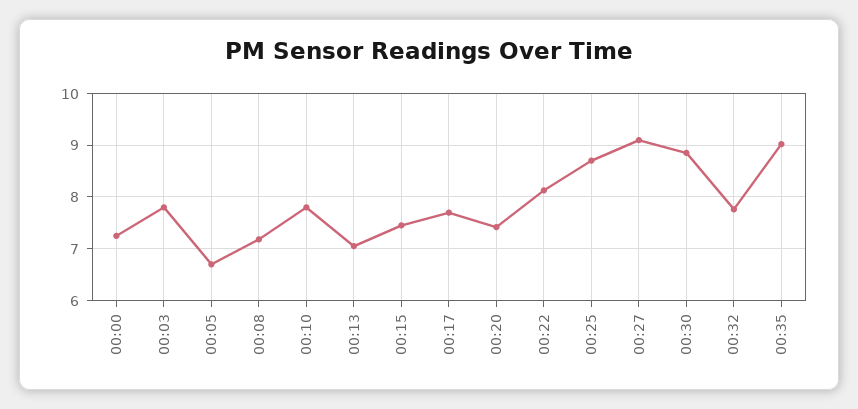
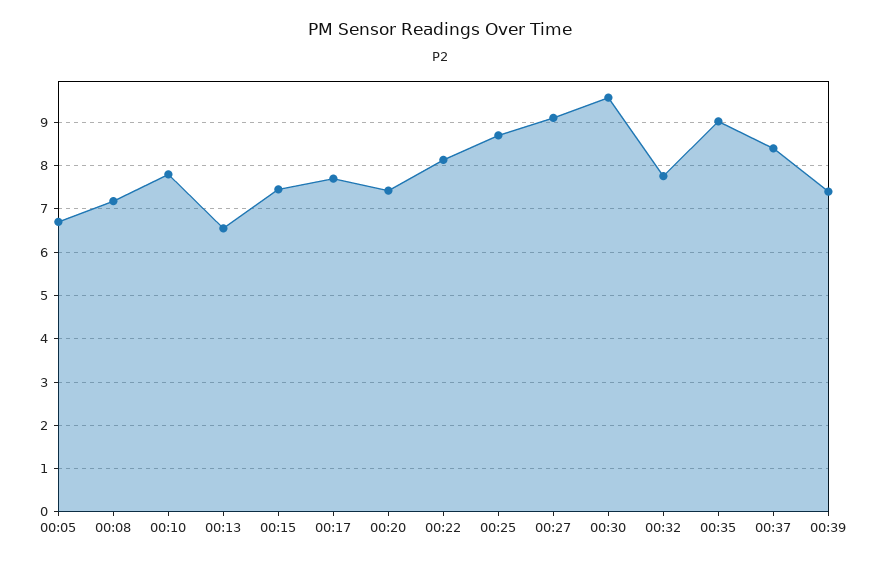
00:00: 7.2 -> none
00:03: 7.8 -> none
00:13: 7 -> 6.6
00:30: 8.8 -> 9.6
00:37: none -> 8.4
00:39: none -> 7.4

